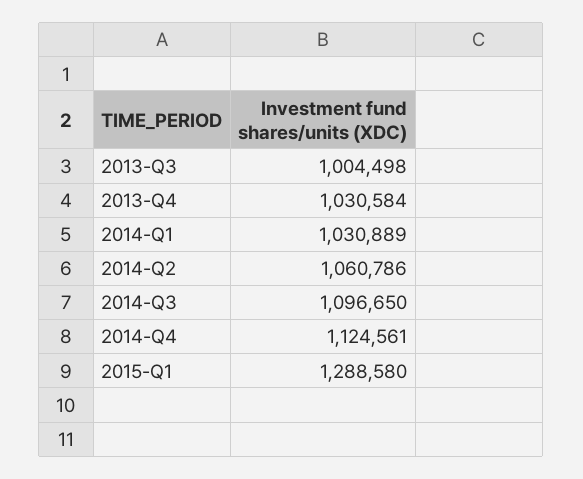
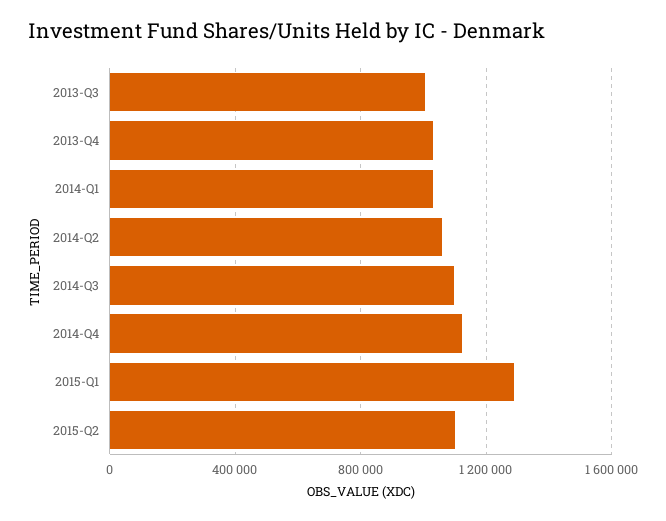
2015-Q2: none -> 1100000

